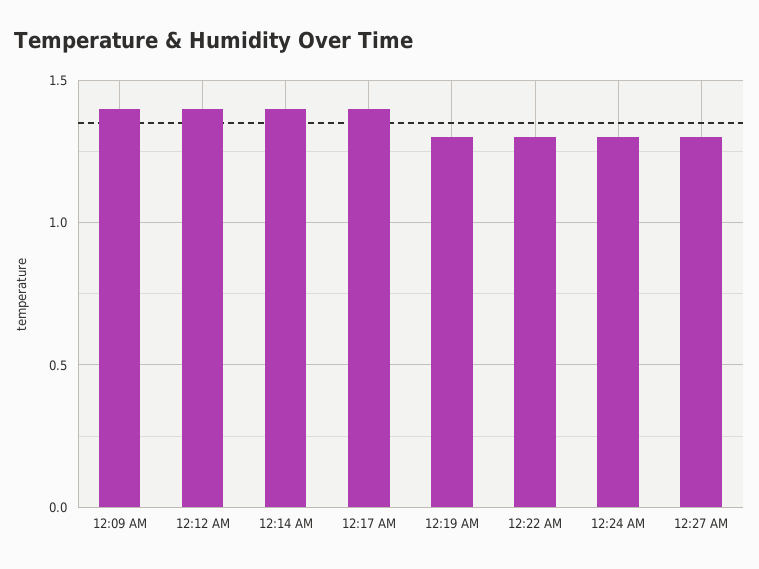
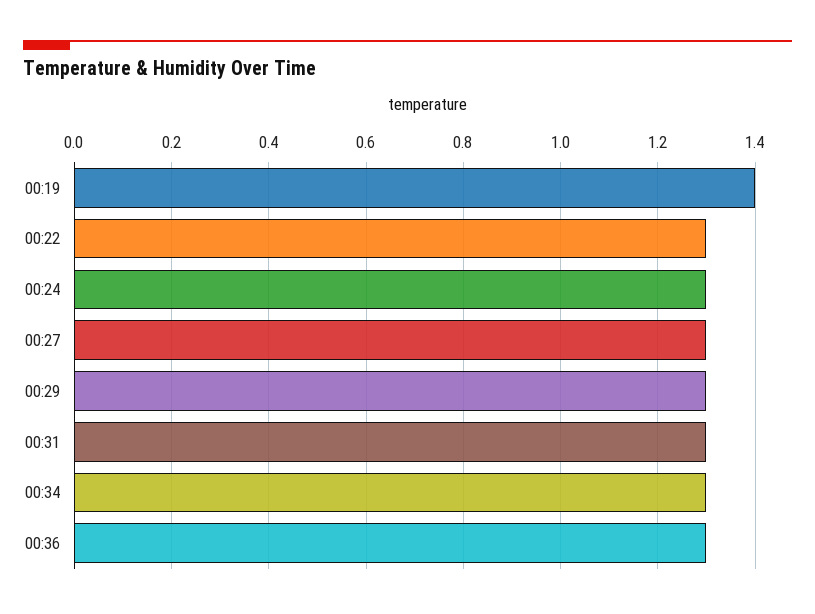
12:09 AM: 1.4 -> none
12:12 AM: 1.4 -> none
12:14 AM: 1.4 -> none
12:17 AM: 1.4 -> none
12:19 AM: 1.3 -> 1.4
00:29: none -> 1.3
00:31: none -> 1.3
00:34: none -> 1.3
00:36: none -> 1.3

